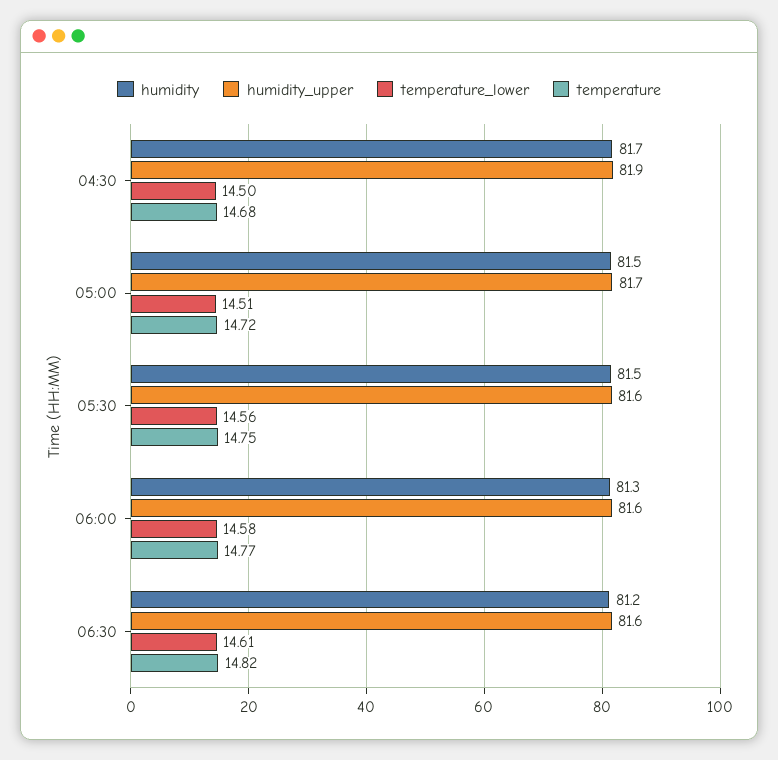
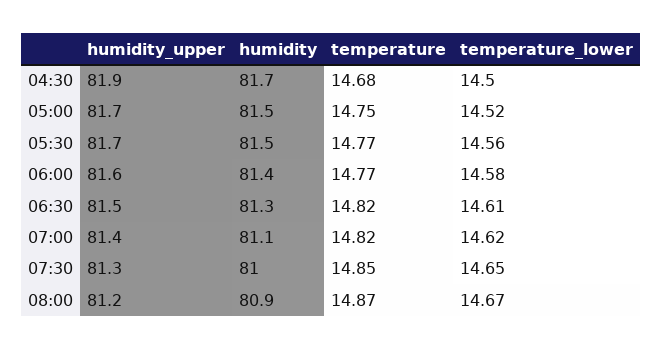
temperature_lower, 05:00: 14.51 -> 14.52
temperature, 05:00: 14.72 -> 14.75
humidity_upper, 05:30: 81.6 -> 81.7
temperature, 05:30: 14.75 -> 14.77
humidity, 06:00: 81.3 -> 81.4
humidity, 06:30: 81.2 -> 81.3
humidity_upper, 06:30: 81.6 -> 81.5
humidity_upper, 07:00: none -> 81.4
humidity, 07:00: none -> 81.1
temperature, 07:00: none -> 14.82
temperature_lower, 07:00: none -> 14.62
humidity_upper, 07:30: none -> 81.3
humidity, 07:30: none -> 81
temperature, 07:30: none -> 14.85
temperature_lower, 07:30: none -> 14.65
humidity_upper, 08:00: none -> 81.2
humidity, 08:00: none -> 80.9
temperature, 08:00: none -> 14.87
temperature_lower, 08:00: none -> 14.67

